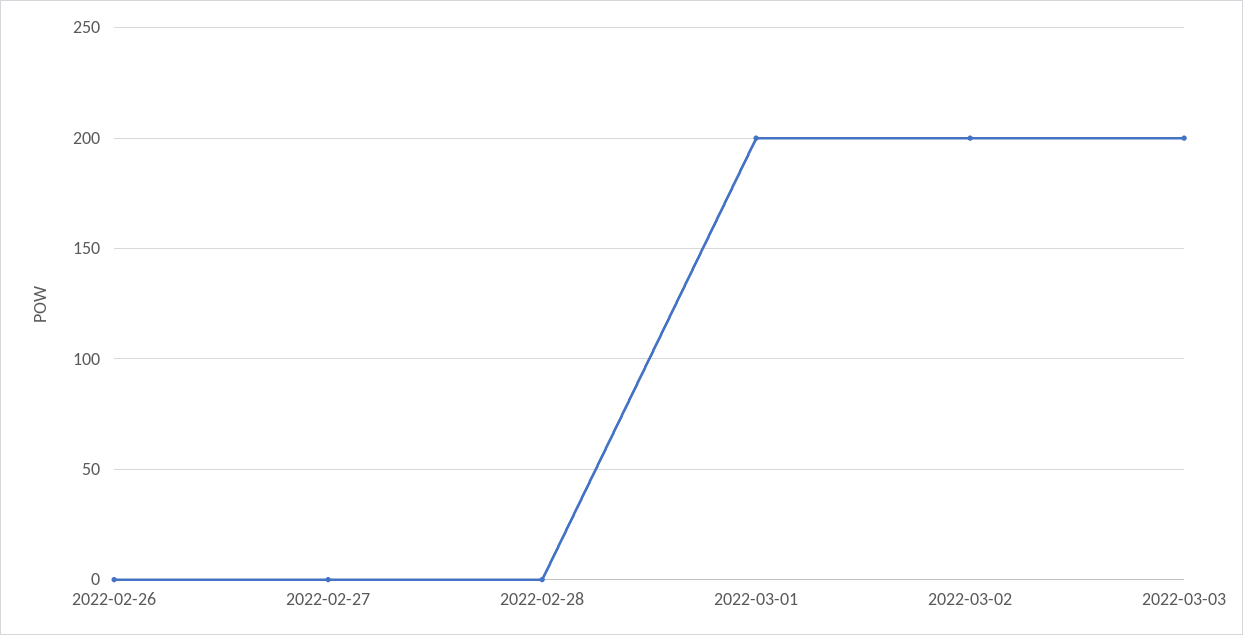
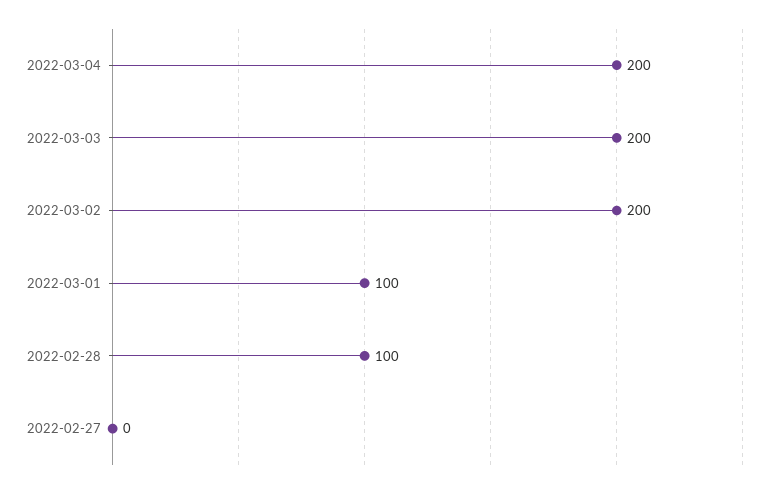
2022-02-26: 0 -> none
2022-02-28: 0 -> 100
2022-03-01: 200 -> 100
2022-03-04: none -> 200

